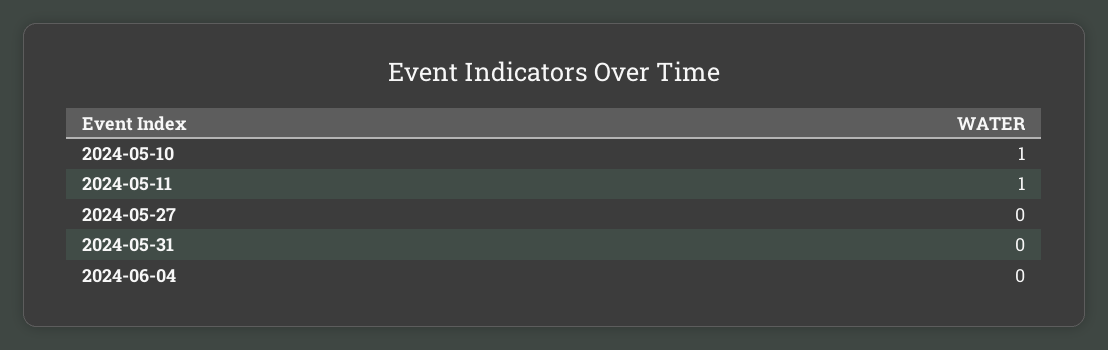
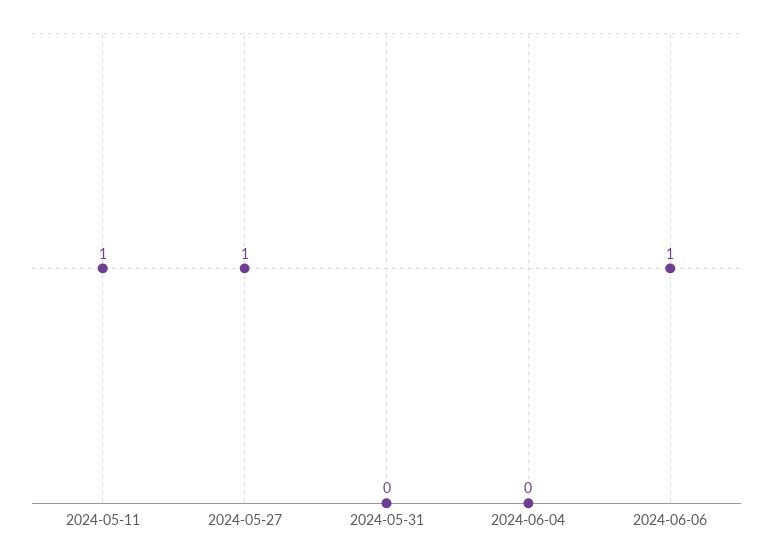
2024-05-10: 1 -> none
2024-05-27: 0 -> 1
2024-06-06: none -> 1

